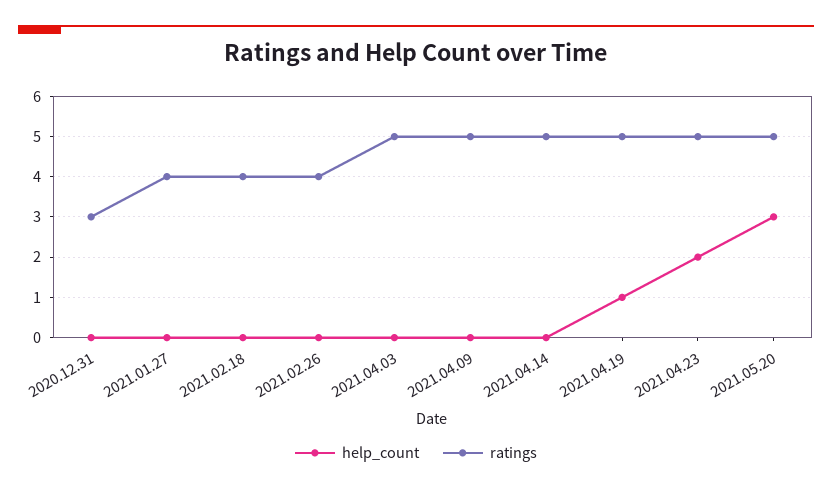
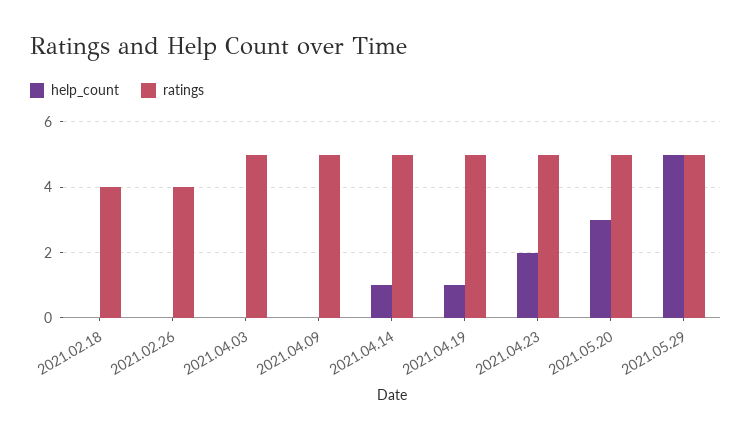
help_count, 2020.12.31: 0 -> none
ratings, 2020.12.31: 3 -> none
help_count, 2021.01.27: 0 -> none
ratings, 2021.01.27: 4 -> none
help_count, 2021.04.14: 0 -> 1
help_count, 2021.05.29: none -> 5
ratings, 2021.05.29: none -> 5

